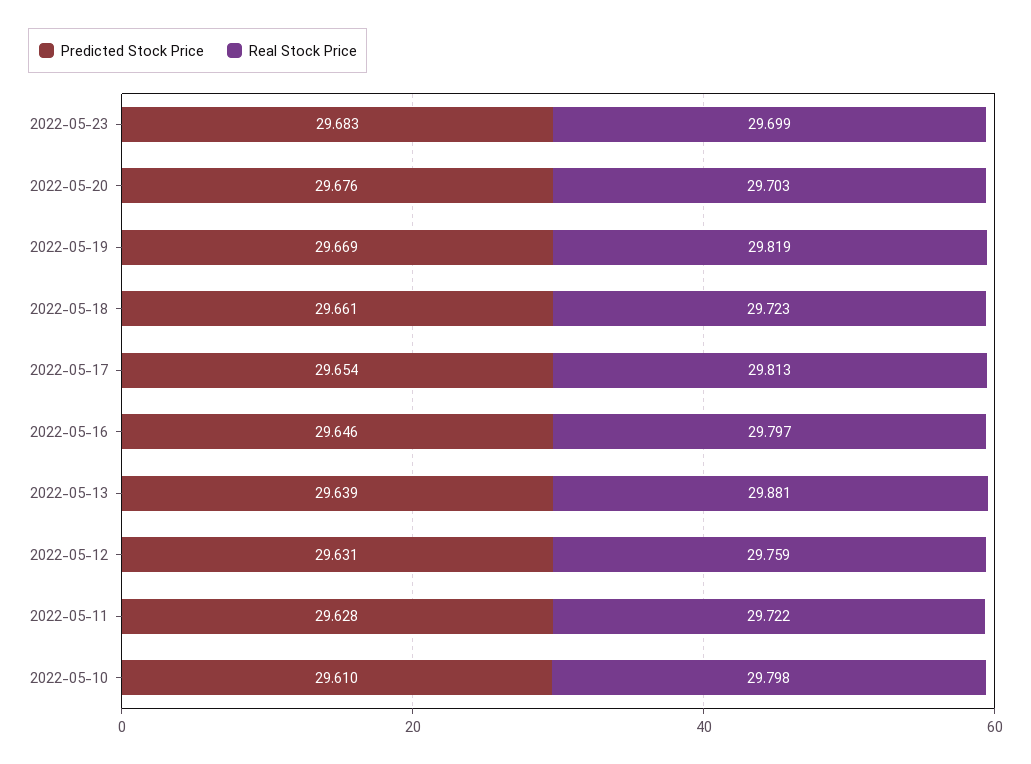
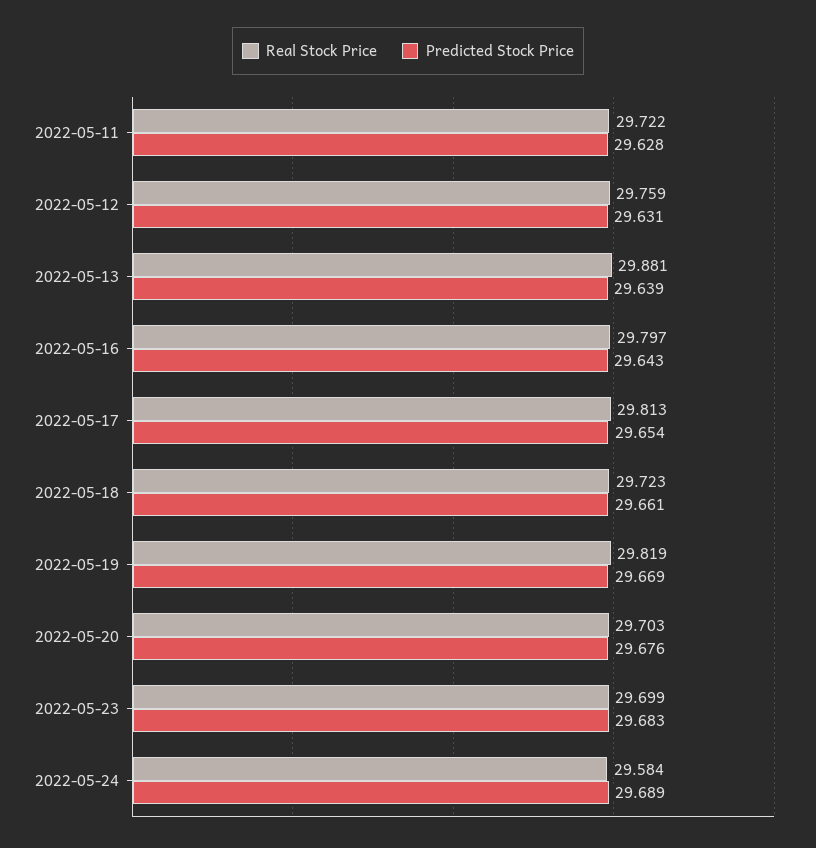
Predicted Stock Price, 2022-05-16: 29.646 -> 29.643
Predicted Stock Price, 2022-05-10: 29.61 -> none
Real Stock Price, 2022-05-10: 29.798 -> none
Real Stock Price, 2022-05-24: none -> 29.584
Predicted Stock Price, 2022-05-24: none -> 29.689

